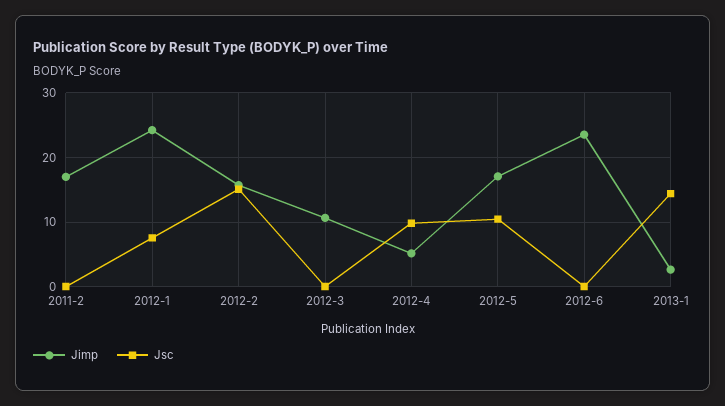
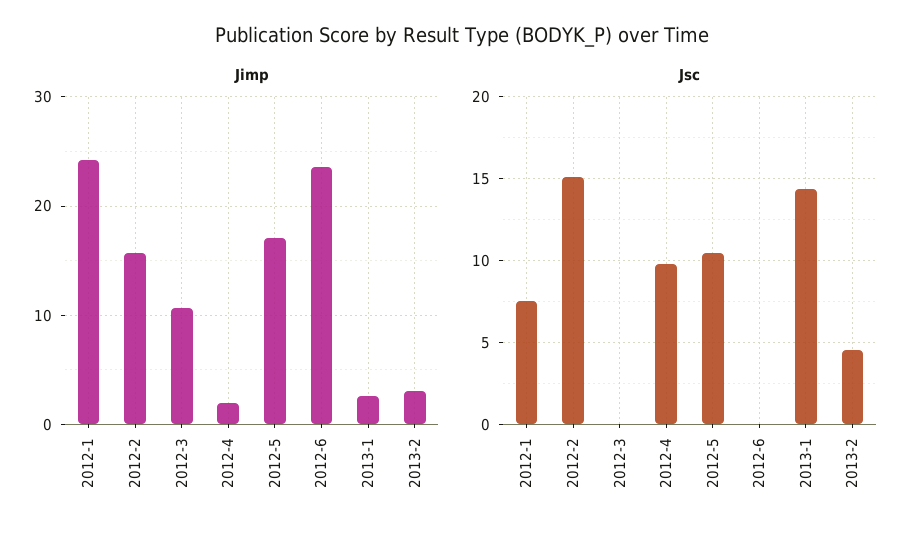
Jimp, 2011-2: 17 -> none
Jsc, 2011-2: 0 -> none
Jimp, 2012-4: 5 -> 2
Jimp, 2013-2: none -> 3
Jsc, 2013-2: none -> 4.5

